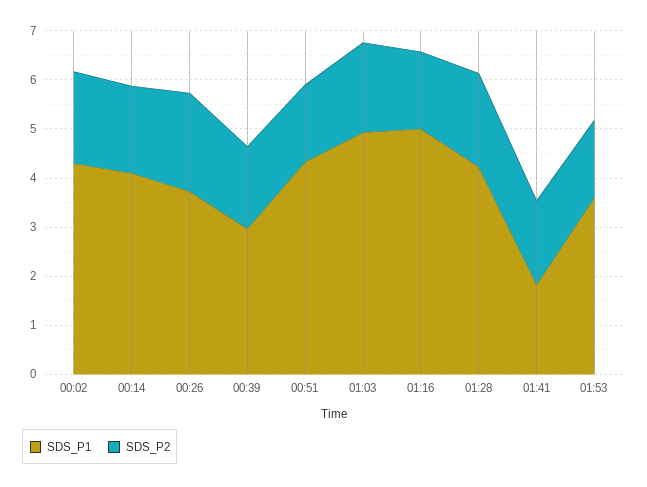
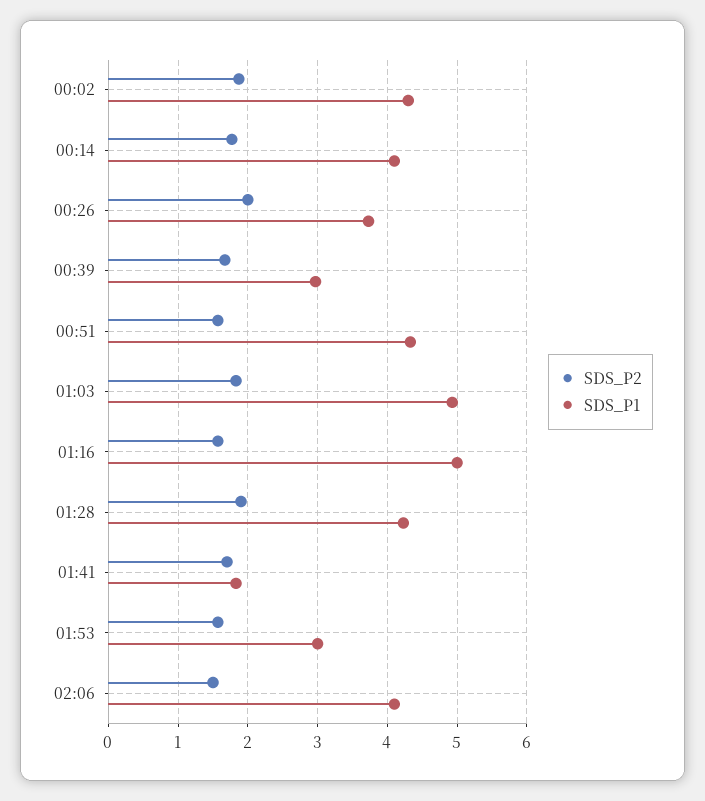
SDS_P1, 01:53: 3.6 -> 3
SDS_P2, 02:06: none -> 1.5
SDS_P1, 02:06: none -> 4.1

